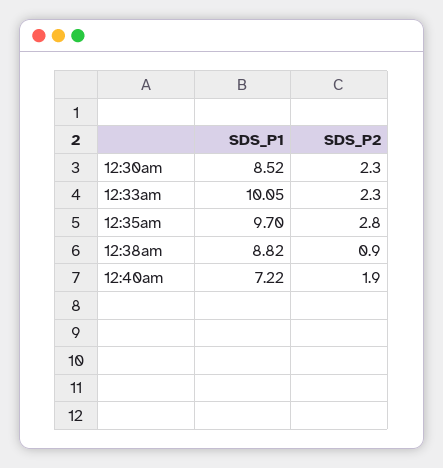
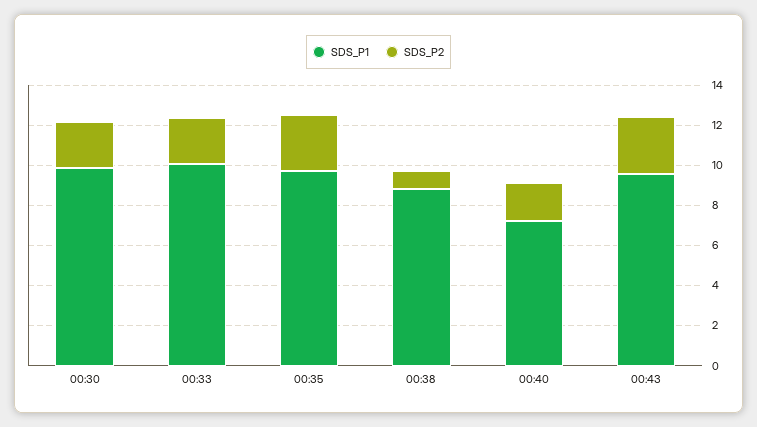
SDS_P1, 12:30am: 8.52 -> 10
SDS_P1, 00:43: none -> 9.5
SDS_P2, 00:43: none -> 3

